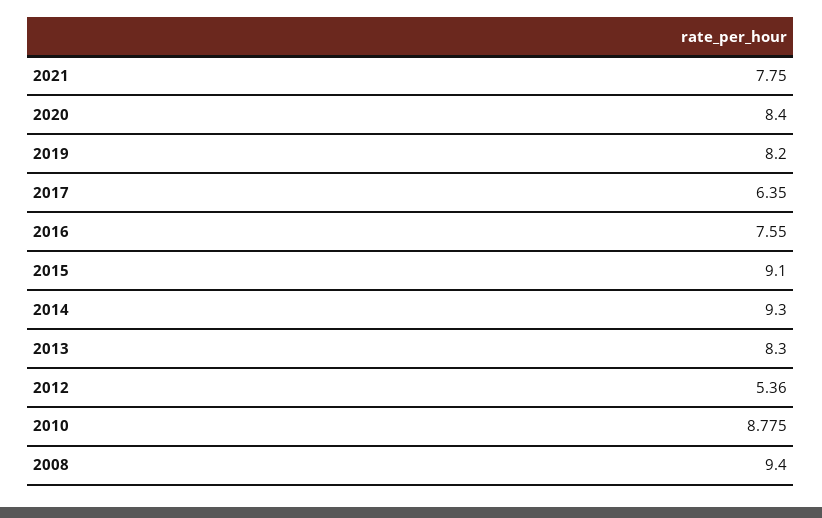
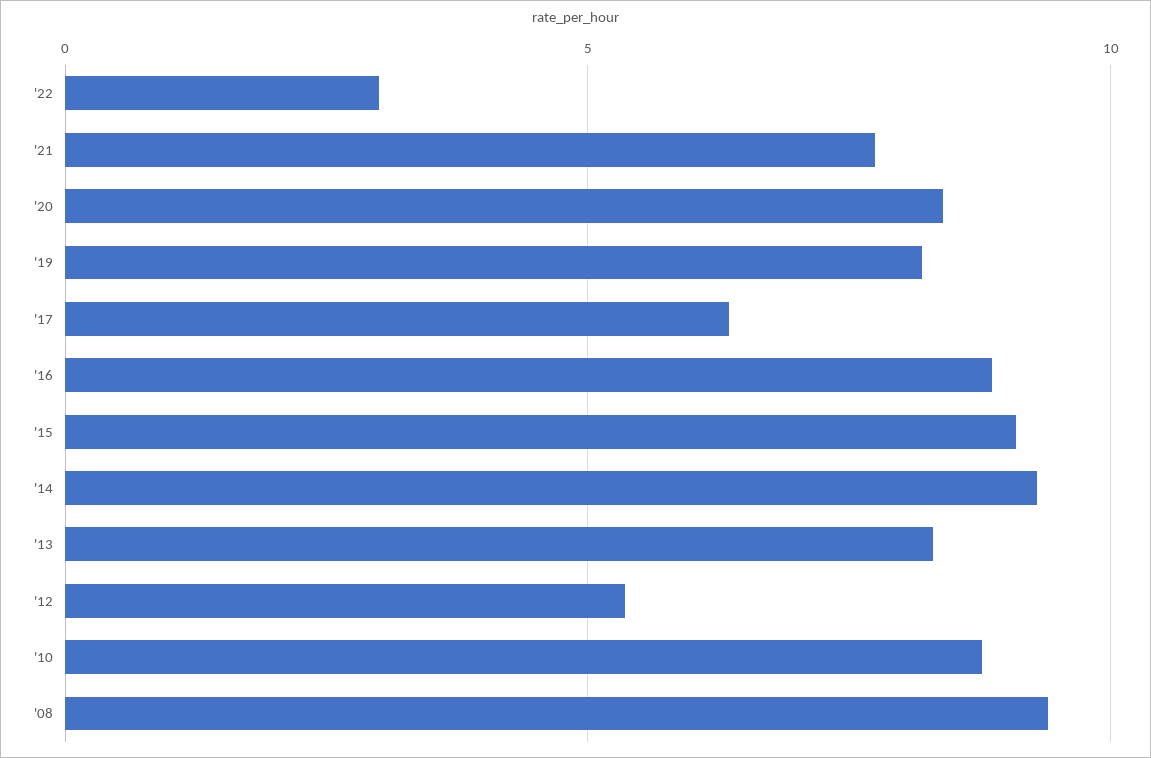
2016: 7.55 -> 9
'22: none -> 3

